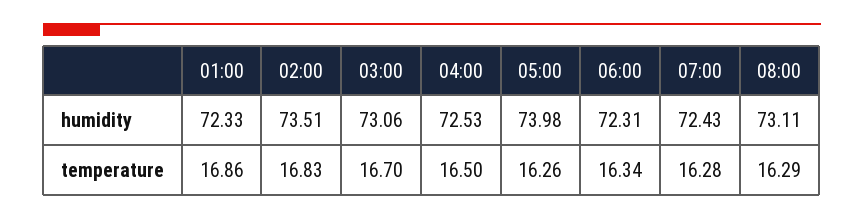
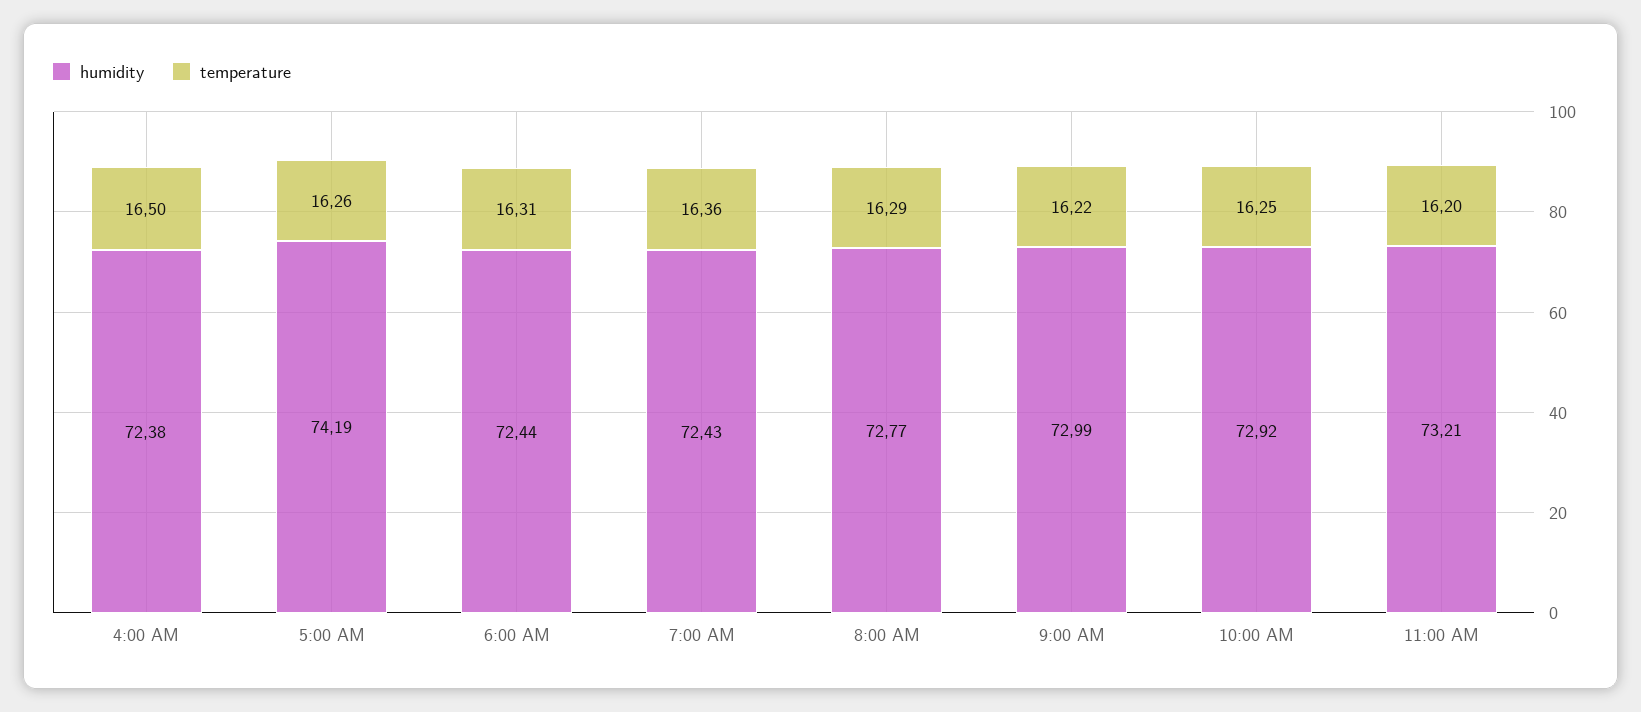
humidity, 01:00: 72.33 -> none
humidity, 02:00: 73.51 -> none
humidity, 03:00: 73.06 -> none
humidity, 04:00: 72.53 -> 72.38
humidity, 05:00: 73.98 -> 74.19
humidity, 06:00: 72.31 -> 72.44
humidity, 08:00: 73.11 -> 72.77
temperature, 01:00: 16.86 -> none
temperature, 02:00: 16.83 -> none
temperature, 03:00: 16.7 -> none
temperature, 06:00: 16.34 -> 16.31
temperature, 07:00: 16.28 -> 16.36
humidity, 9:00 AM: none -> 72.99
temperature, 9:00 AM: none -> 16.22
humidity, 10:00 AM: none -> 72.92
temperature, 10:00 AM: none -> 16.25
humidity, 11:00 AM: none -> 73.21
temperature, 11:00 AM: none -> 16.2

